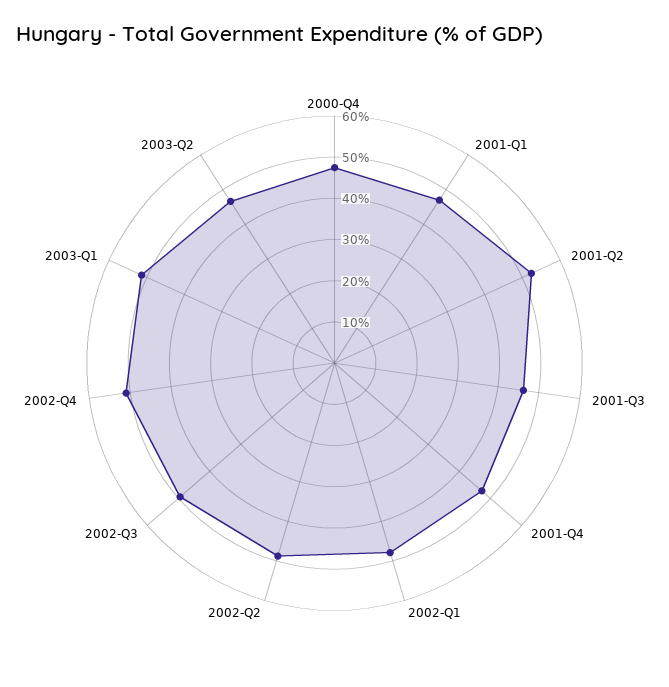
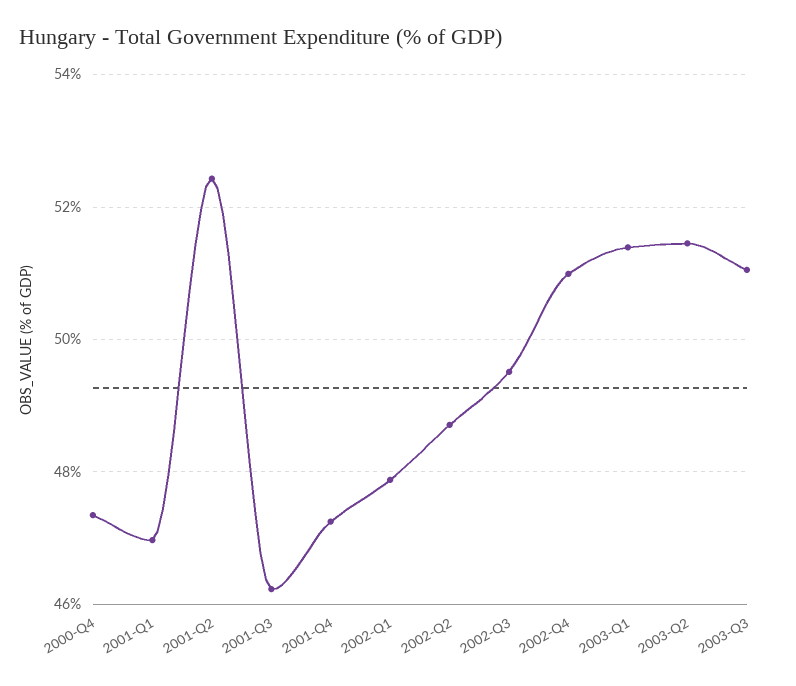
2003-Q2: 46 -> 51.4
2003-Q3: none -> 51

